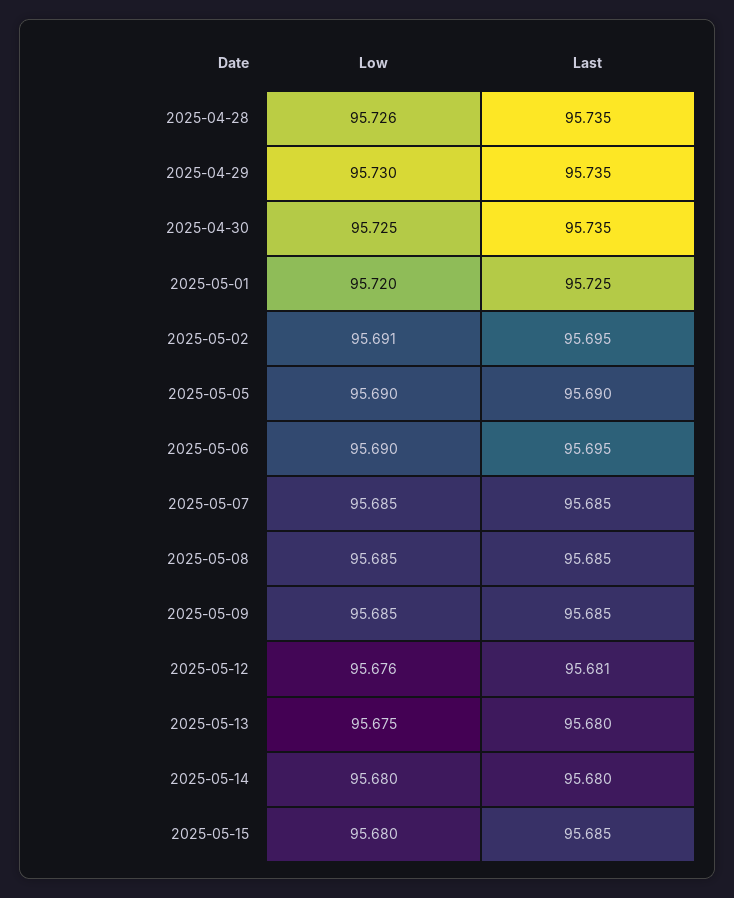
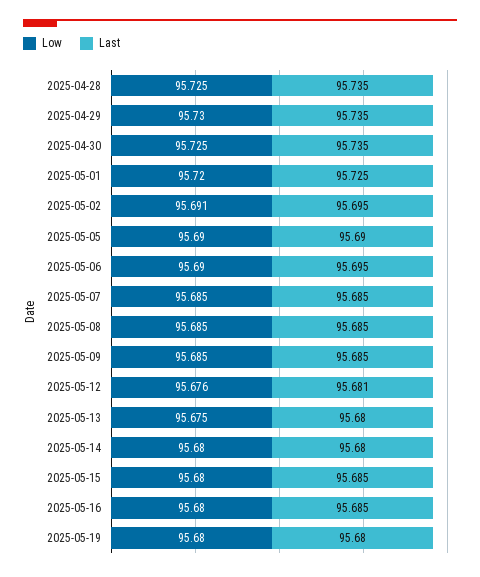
Low, 2025-04-28: 95.726 -> 95.725
Low, 2025-05-16: none -> 95.68
Last, 2025-05-16: none -> 95.685
Low, 2025-05-19: none -> 95.68
Last, 2025-05-19: none -> 95.68

